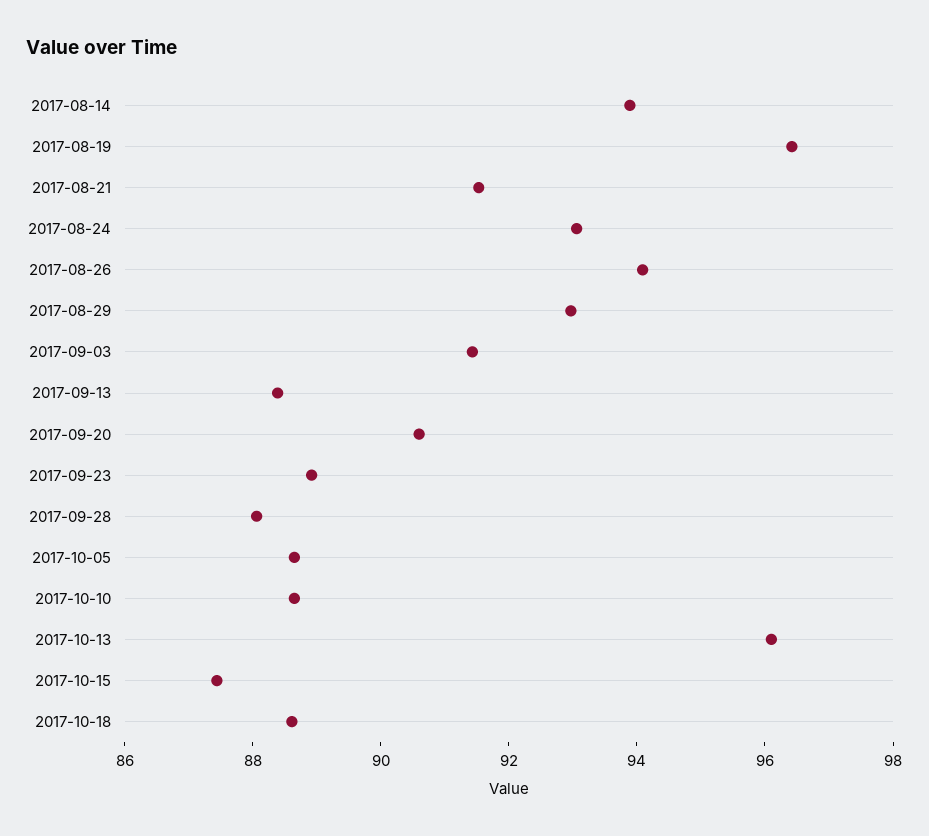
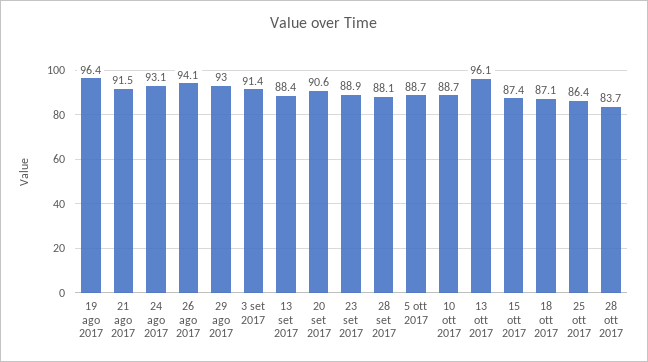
2017-08-14: 94 -> none
2017-10-18: 88.5 -> 87.1
25 ott 2017: none -> 86.4
28 ott 2017: none -> 83.7

